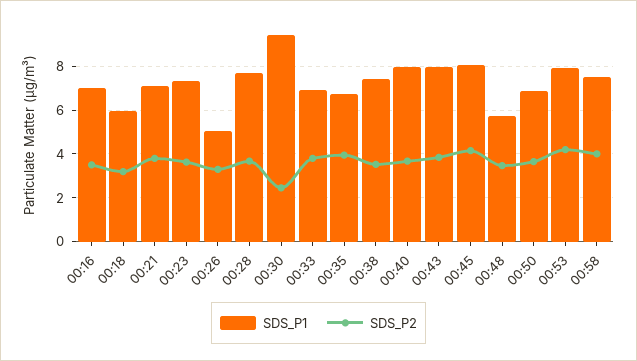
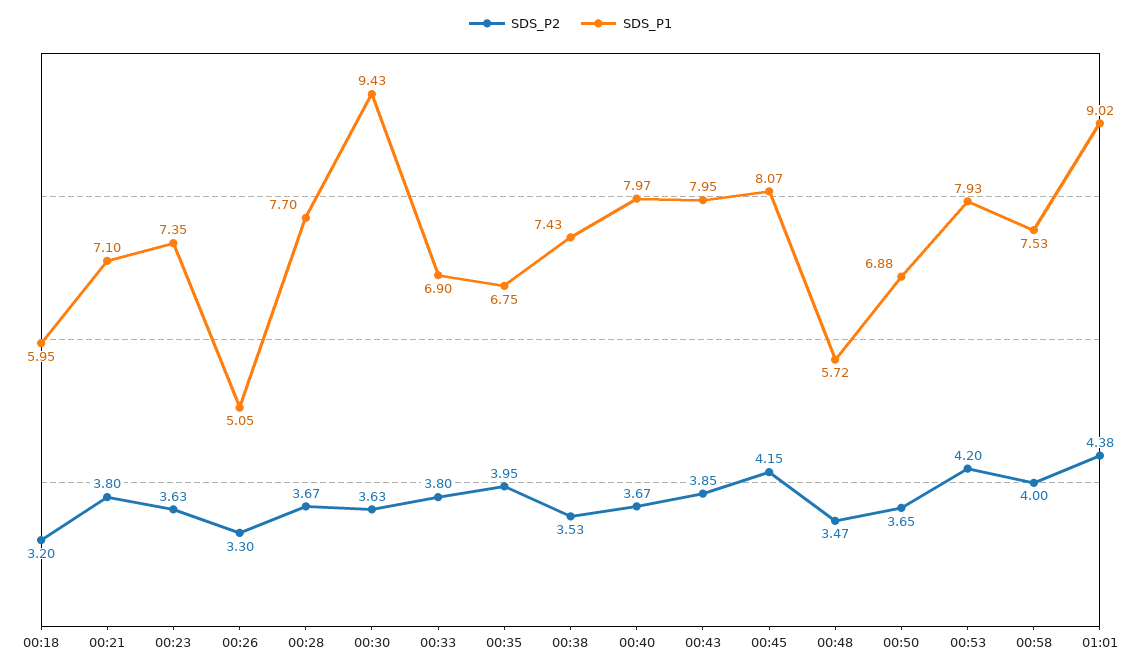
SDS_P1, 00:16: 7 -> none
SDS_P2, 00:16: 3.5 -> none
SDS_P2, 00:30: 2.5 -> 3.63
SDS_P2, 01:01: none -> 4.38
SDS_P1, 01:01: none -> 9.02

